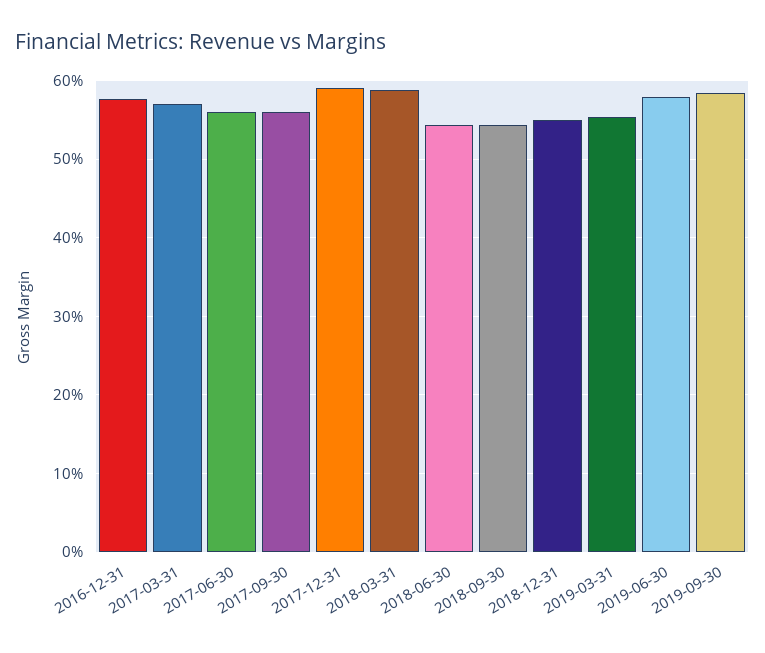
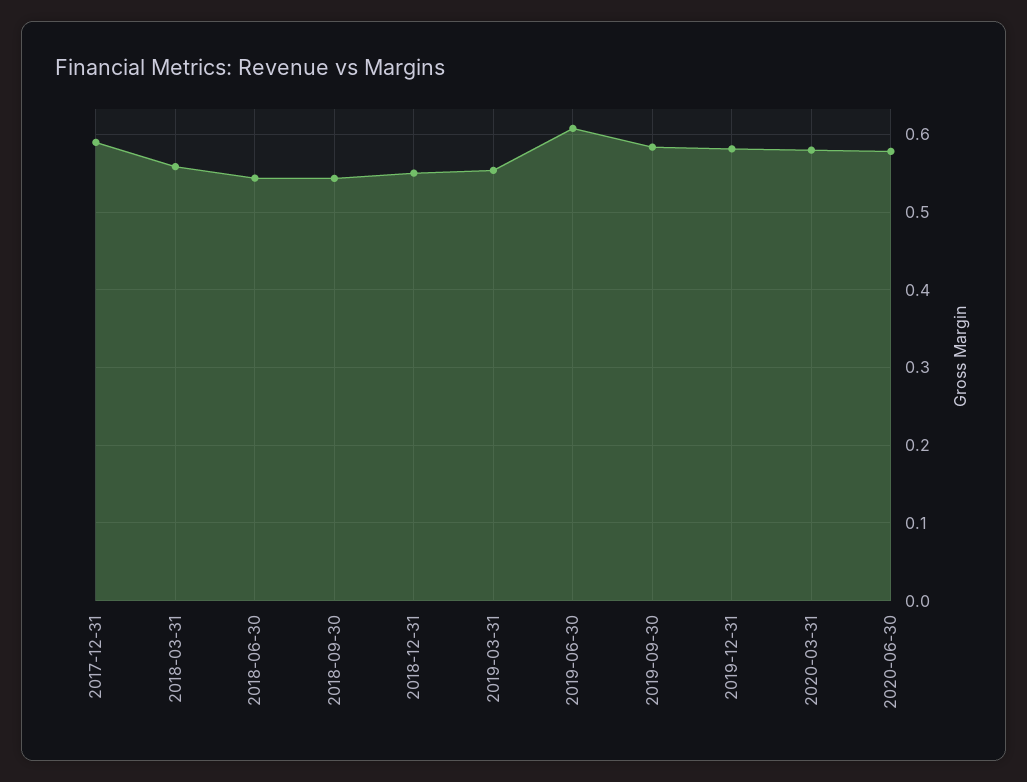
2016-12-31: 0.58 -> none
2017-03-31: 0.57 -> none
2017-06-30: 0.56 -> none
2017-09-30: 0.56 -> none
2018-03-31: 0.59 -> 0.56
2019-06-30: 0.58 -> 0.61
2019-12-31: none -> 0.58
2020-03-31: none -> 0.58
2020-06-30: none -> 0.58

